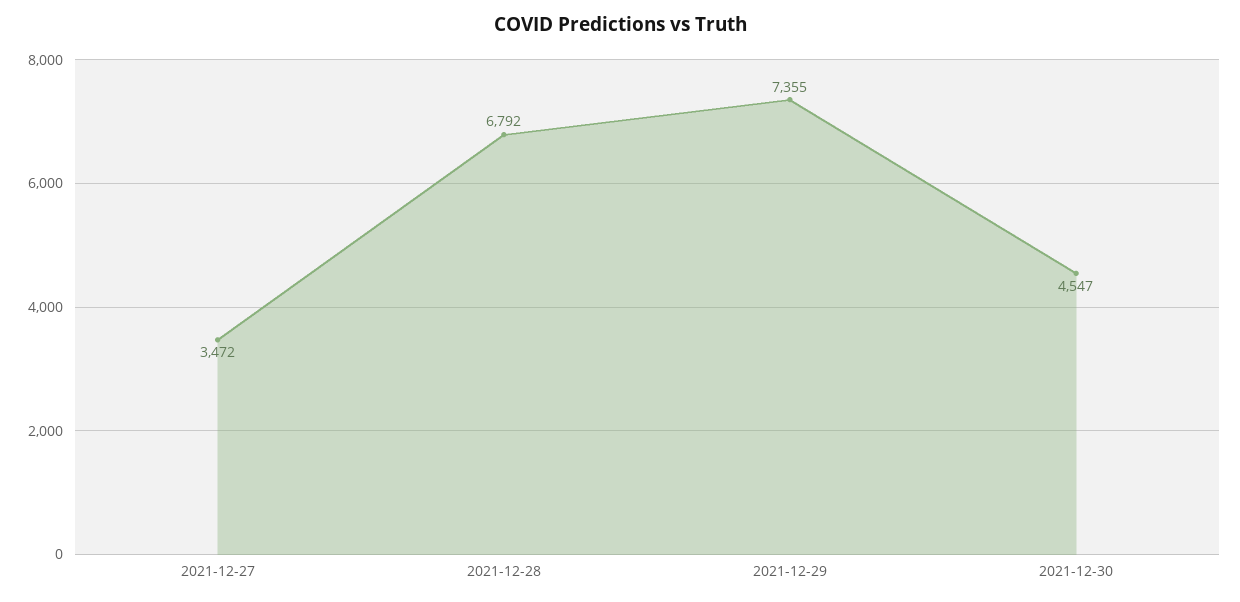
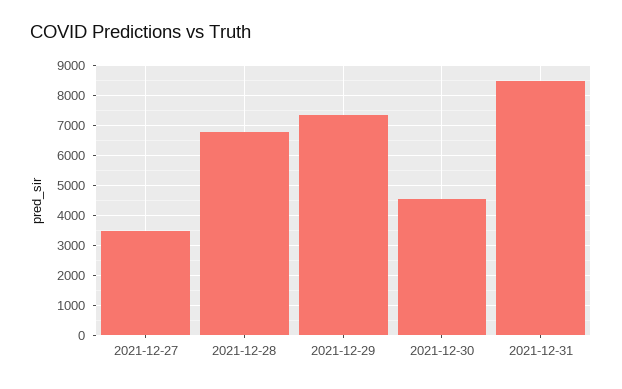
2021-12-31: none -> 8500

